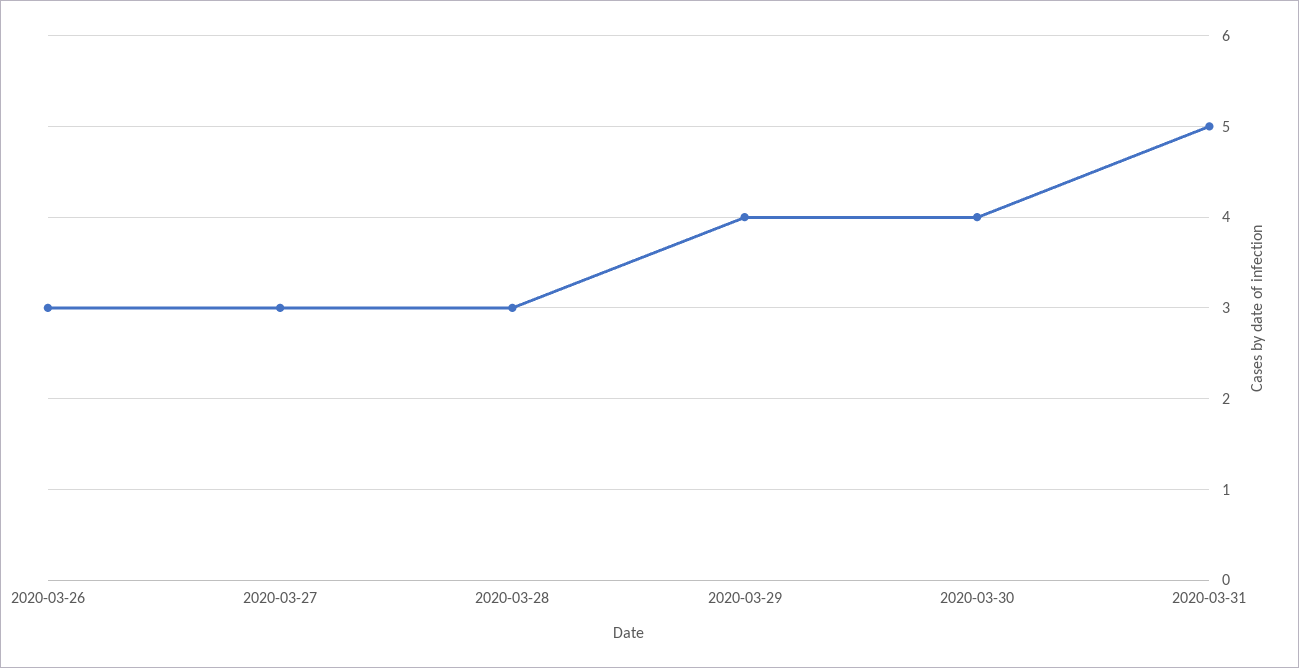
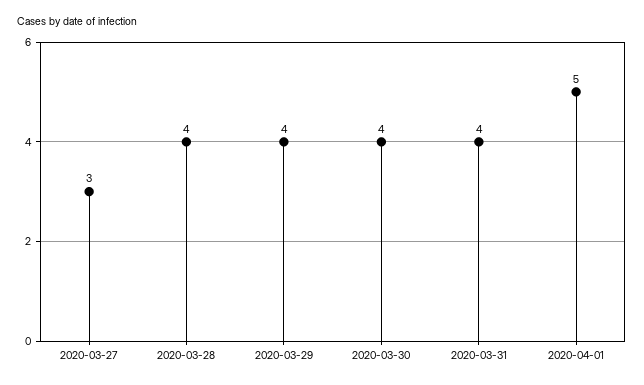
2020-03-26: 3 -> none
2020-03-28: 3 -> 4
2020-03-31: 5 -> 4
2020-04-01: none -> 5

